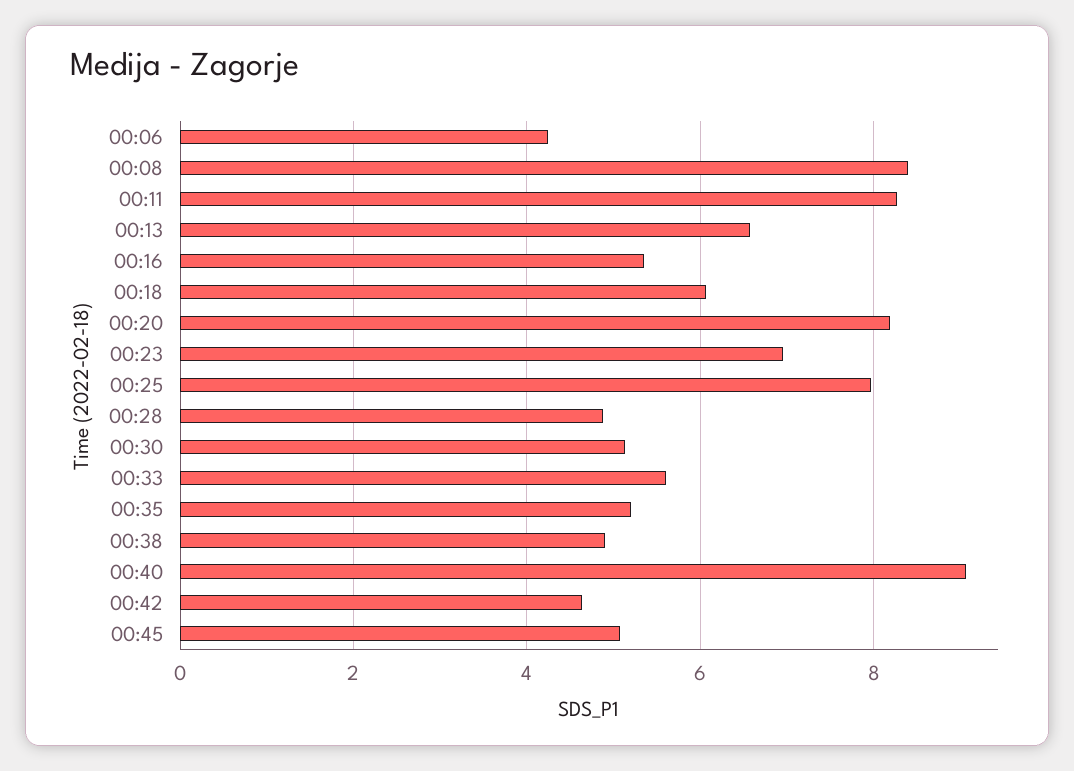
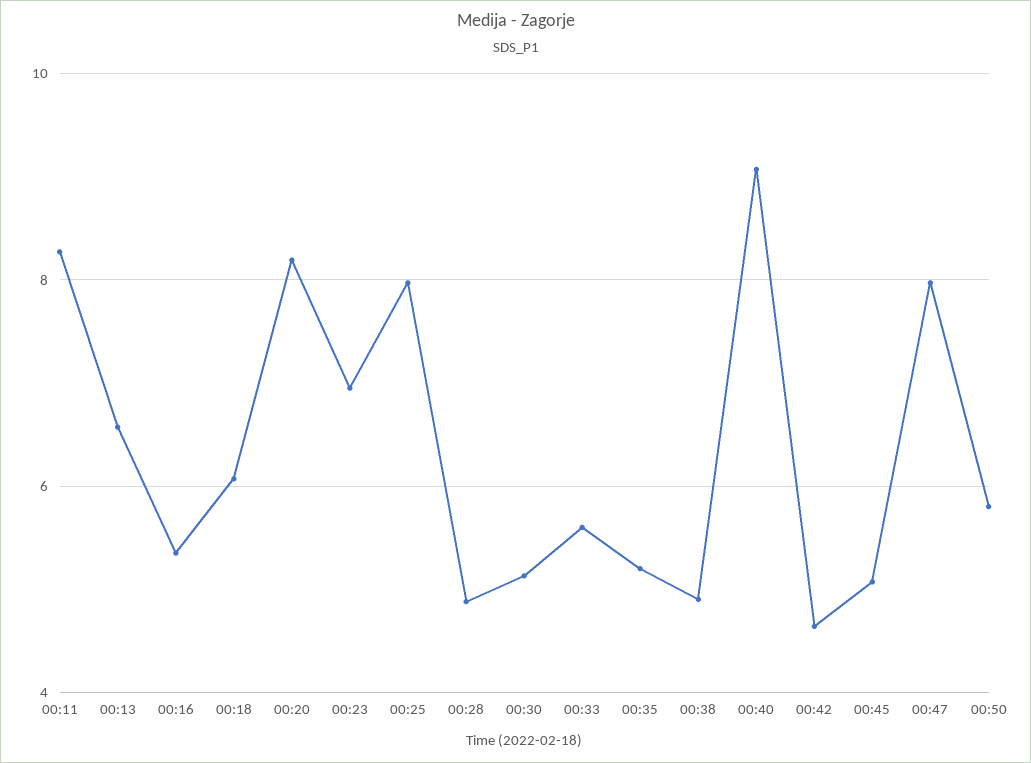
00:06: 4.2 -> none
00:08: 8.4 -> none
00:47: none -> 8
00:50: none -> 5.8

